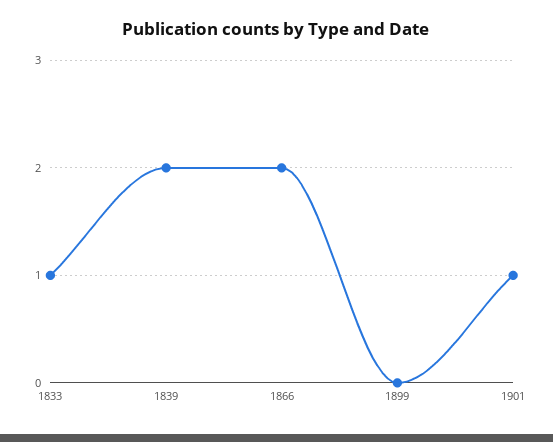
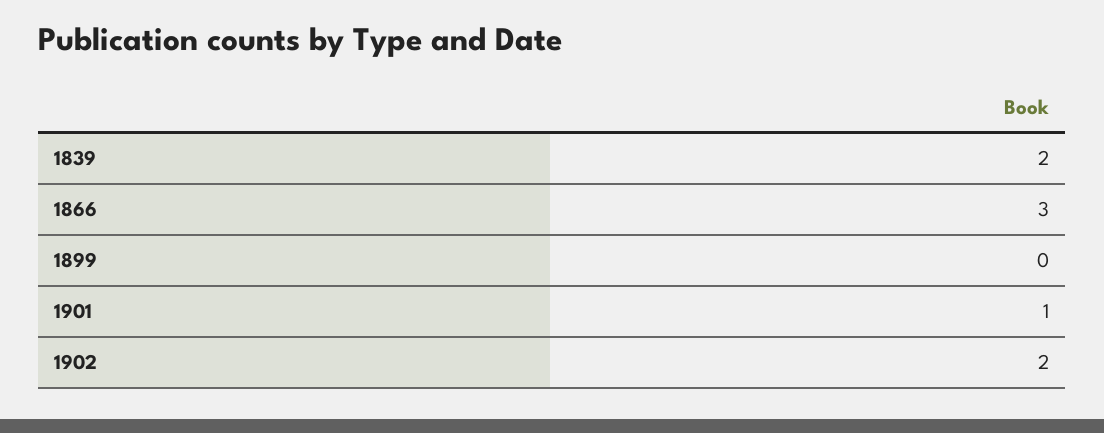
1833: 1 -> none
1866: 2 -> 3
1902: none -> 2

